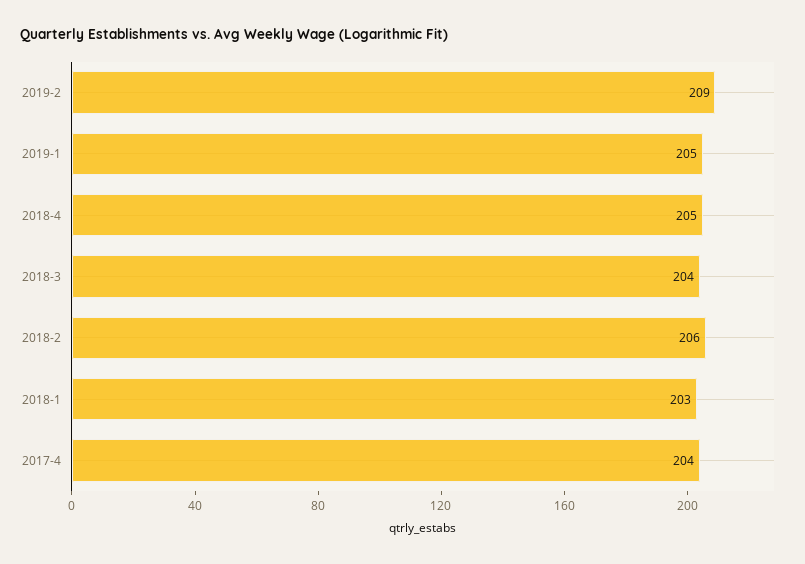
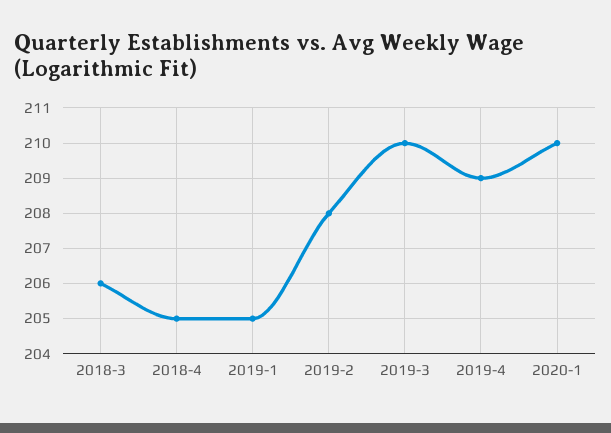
2019-2: 209 -> 208
2018-3: 204 -> 206
2018-2: 206 -> none
2018-1: 203 -> none
2017-4: 204 -> none
2019-3: none -> 210
2019-4: none -> 209
2020-1: none -> 210

